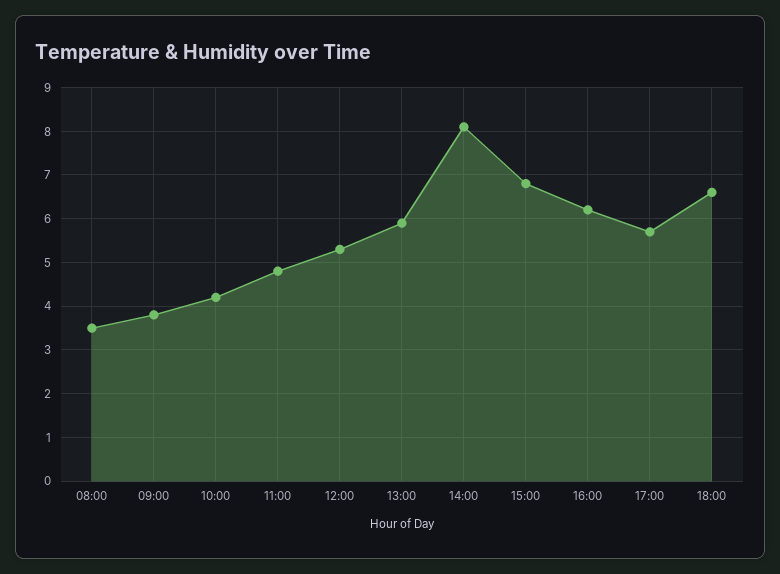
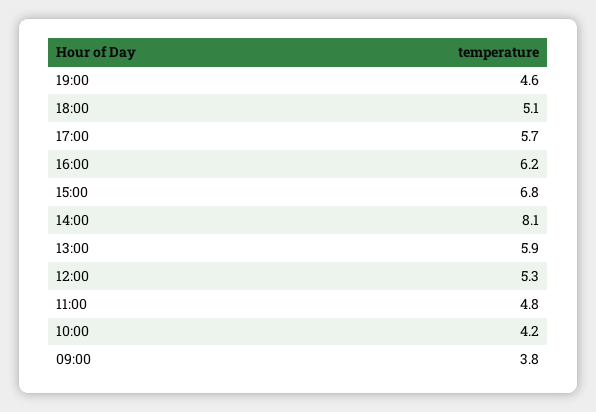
08:00: 3.5 -> none
18:00: 6.5 -> 5.1
19:00: none -> 4.6

